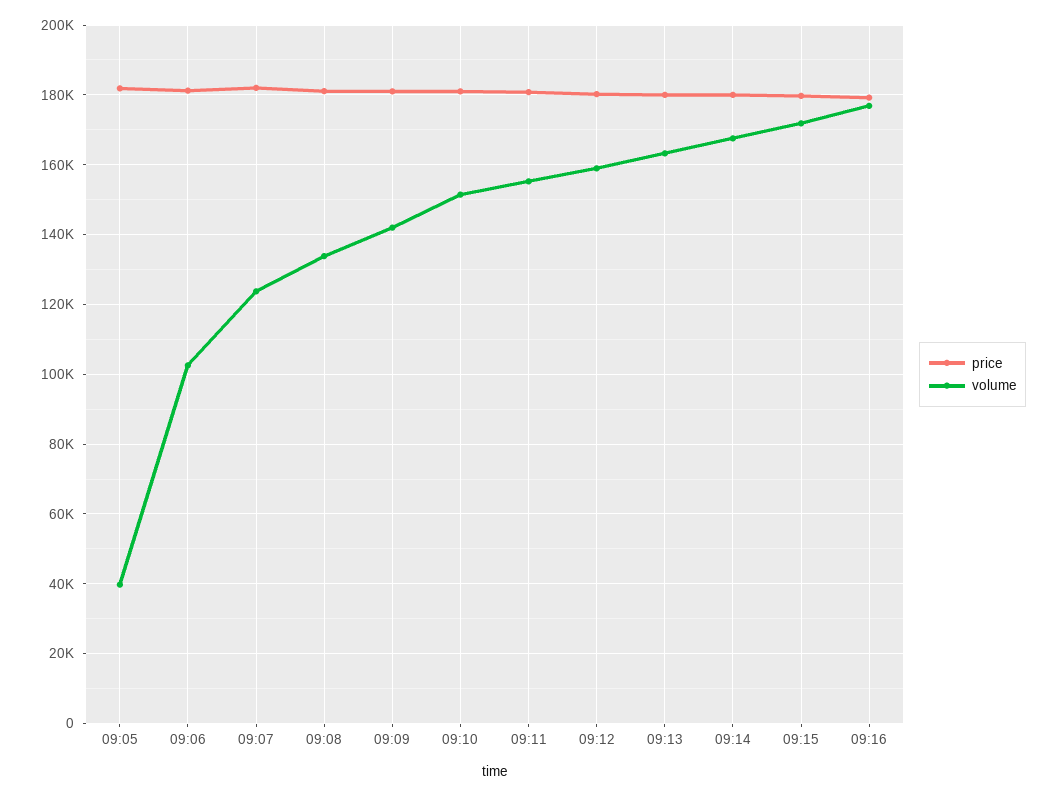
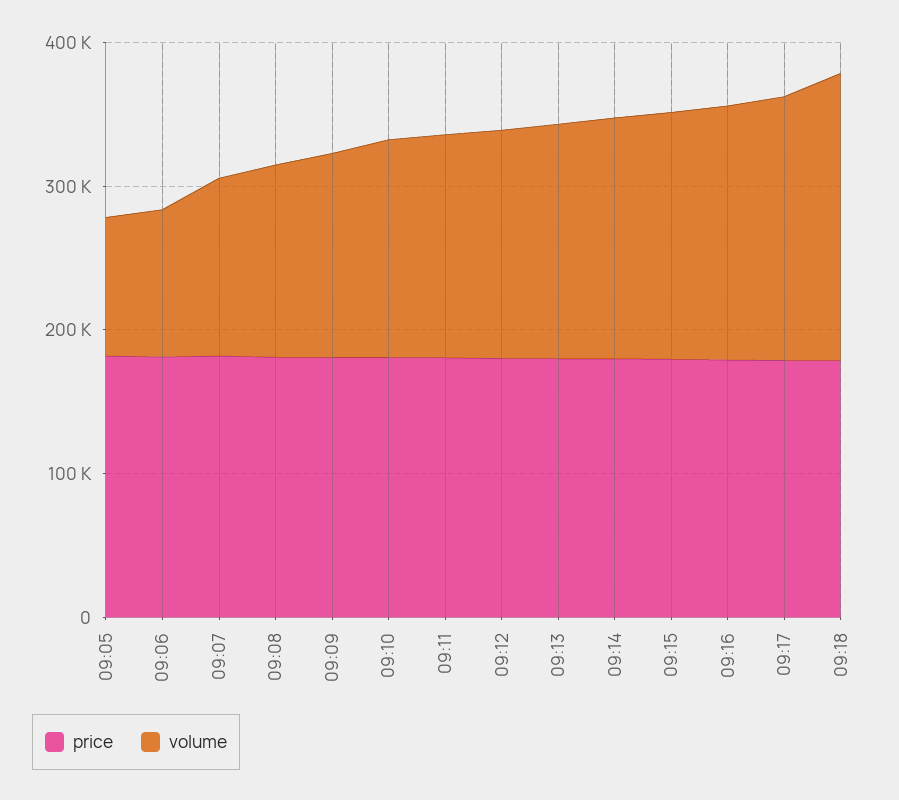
volume, 09:05: 40000 -> 100000
price, 09:17: none -> 180000
volume, 09:17: none -> 180000
price, 09:18: none -> 180000
volume, 09:18: none -> 200000

